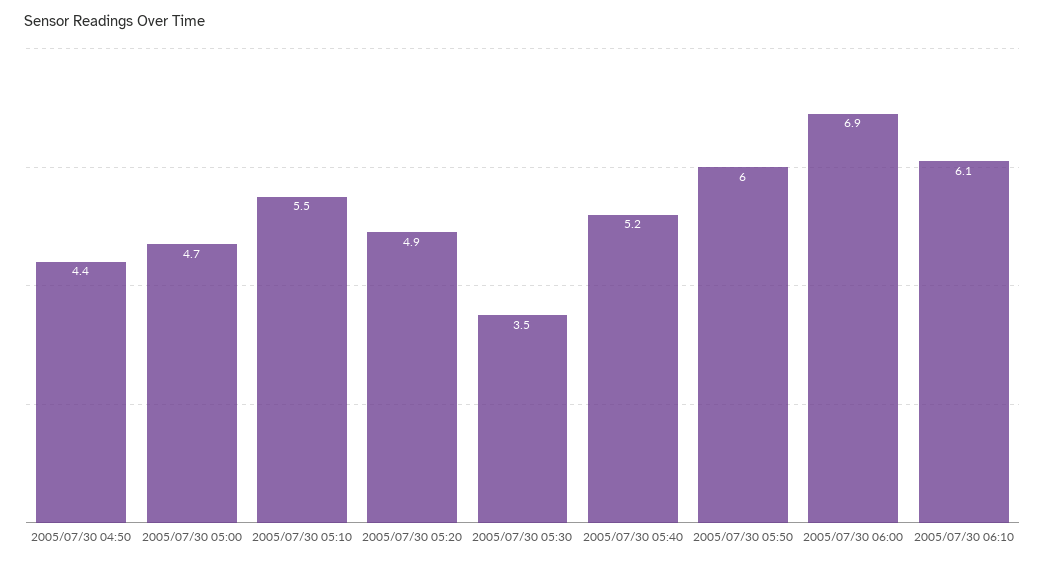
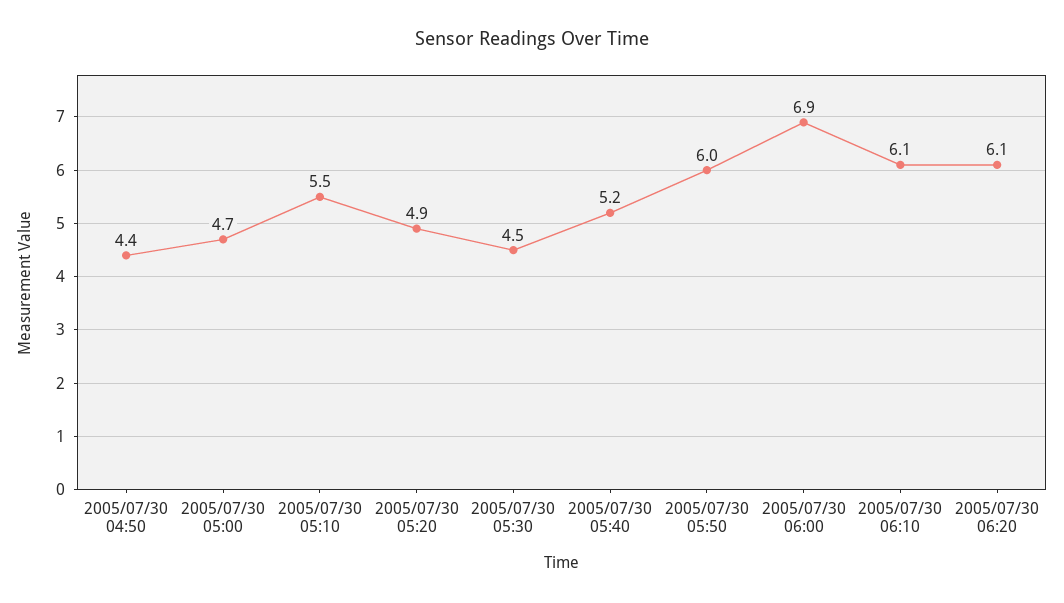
2005/07/30 05:30: 3.5 -> 4.5
2005/07/30 06:20: none -> 6.1

